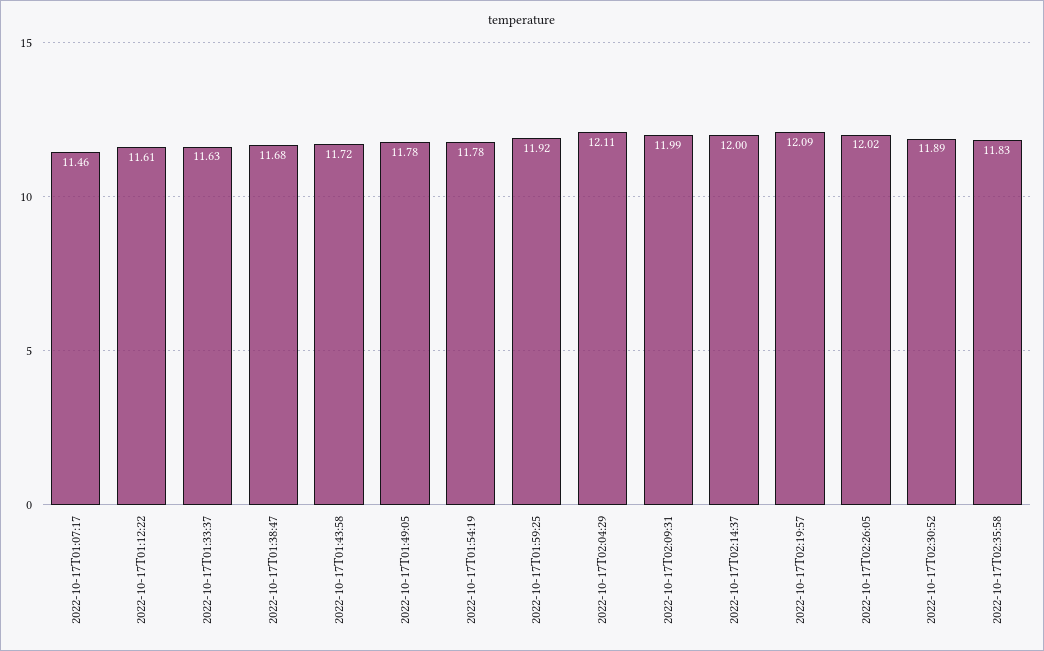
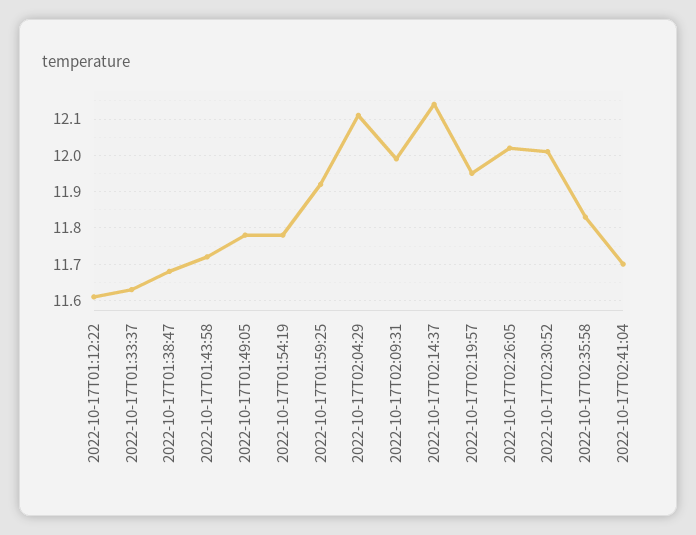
2022-10-17T01:07:17: 11.46 -> none
2022-10-17T02:14:37: 12 -> 12.15
2022-10-17T02:19:57: 12.09 -> 11.95
2022-10-17T02:30:52: 11.89 -> 12
2022-10-17T02:41:04: none -> 11.7

